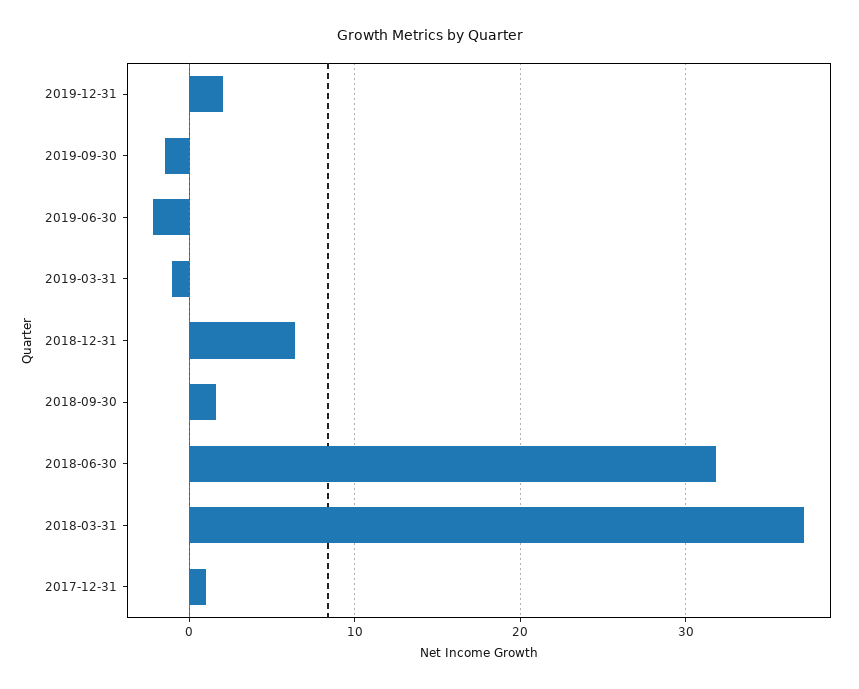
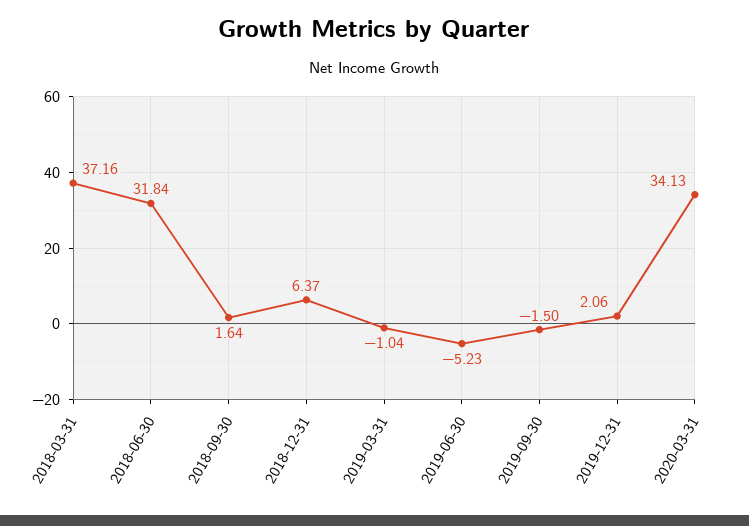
2019-06-30: -2 -> -5.23
2017-12-31: 1 -> none
2020-03-31: none -> 34.13

